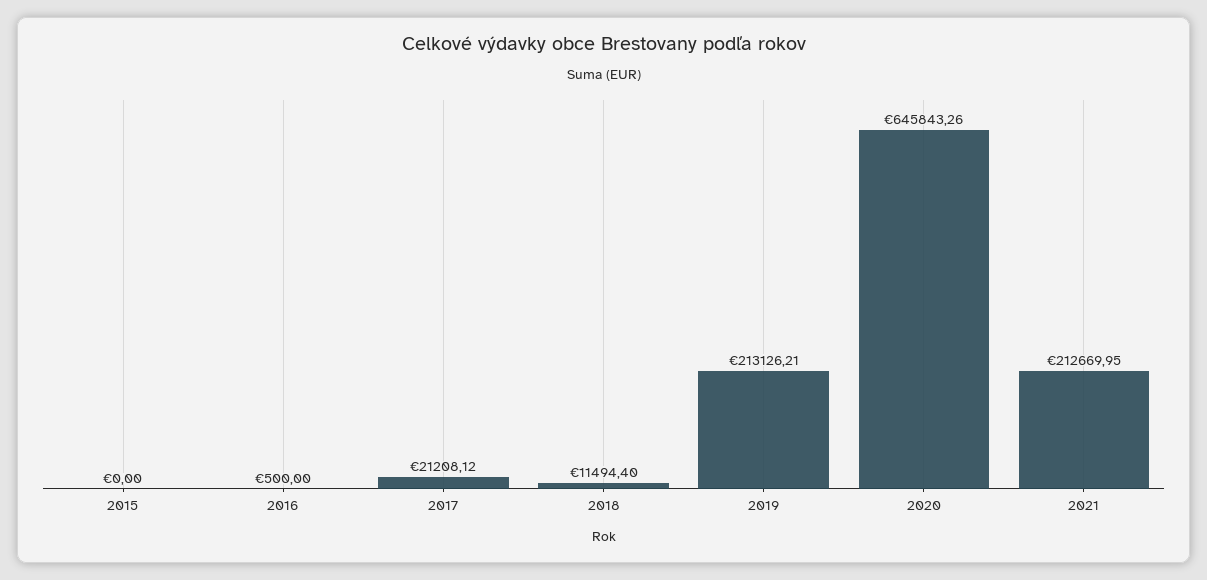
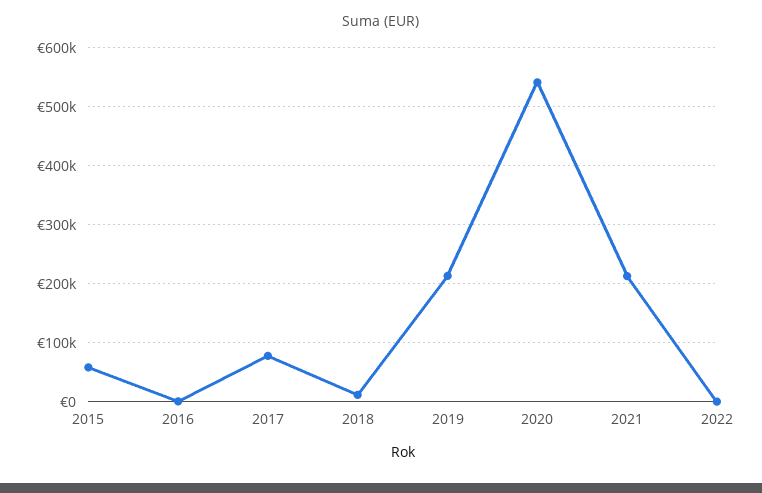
2015: 0 -> 60000
2017: 21208.12 -> 80000
2020: 645843.26 -> 540000
2022: none -> 0

